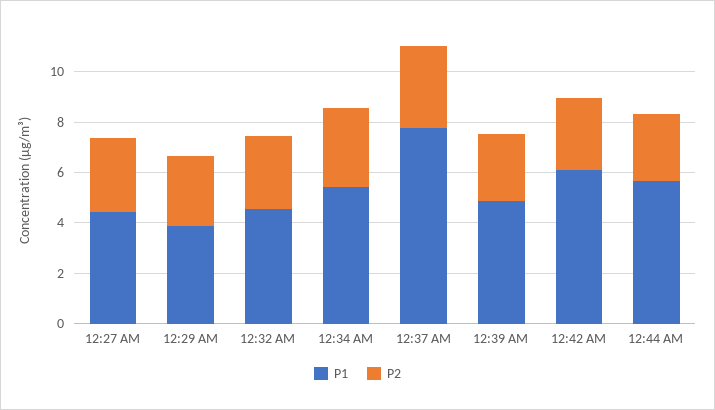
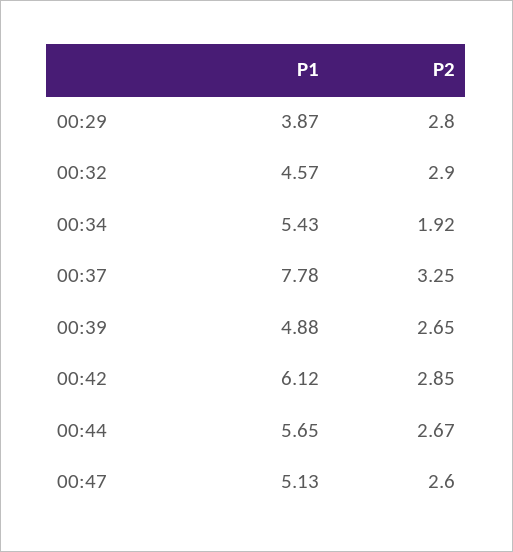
P1, 12:27 AM: 4.5 -> none
P2, 12:27 AM: 3 -> none
P2, 12:34 AM: 3 -> 1.92
P1, 00:47: none -> 5.13
P2, 00:47: none -> 2.6

